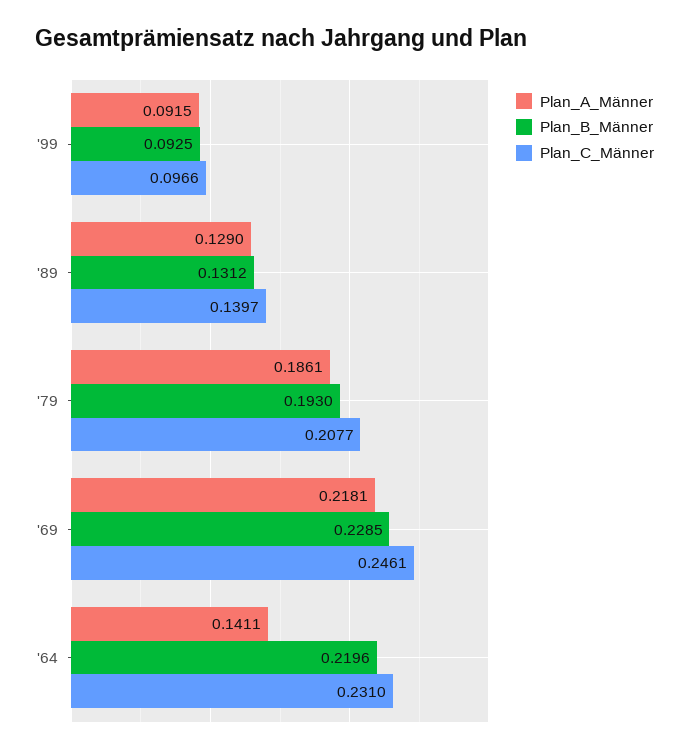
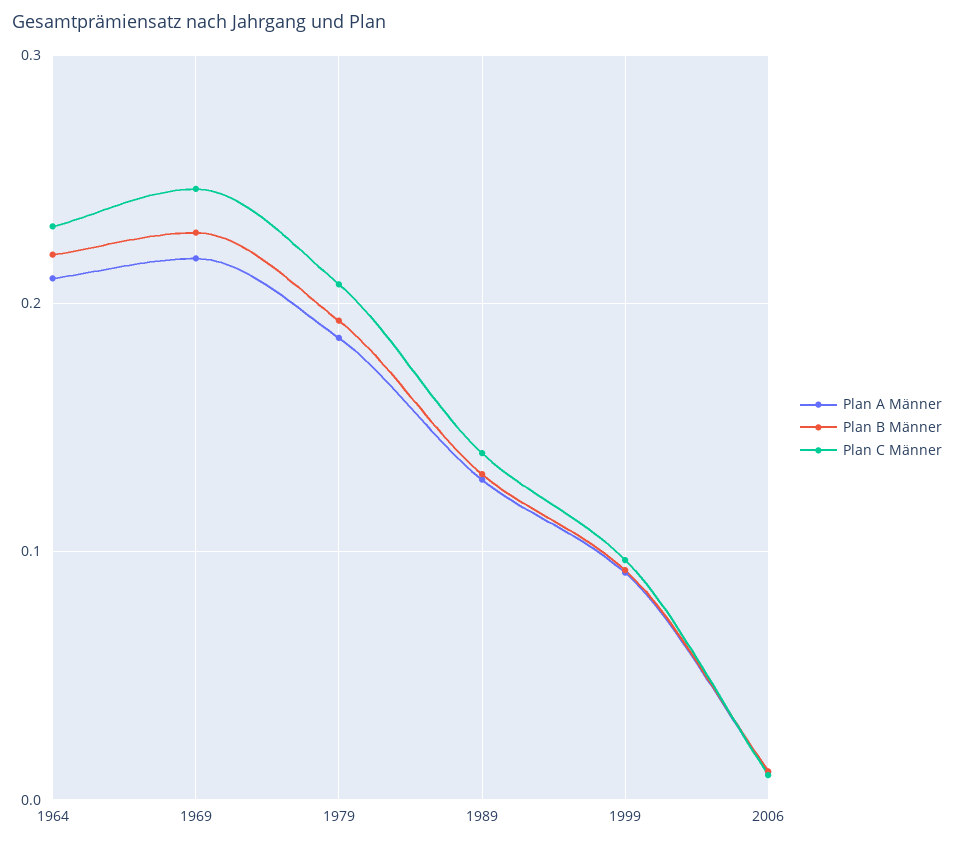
Plan_A_Männer, '64: 0.1411 -> 0.21
Plan_A_Männer, 2006: none -> 0.01
Plan_B_Männer, 2006: none -> 0.01
Plan_C_Männer, 2006: none -> 0.01

